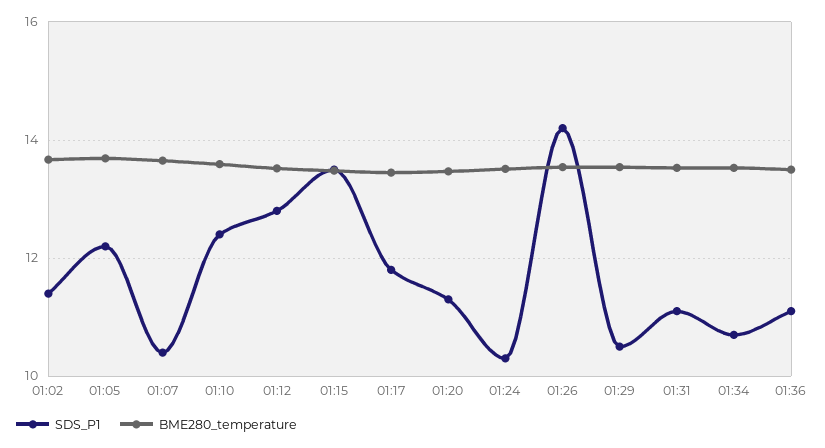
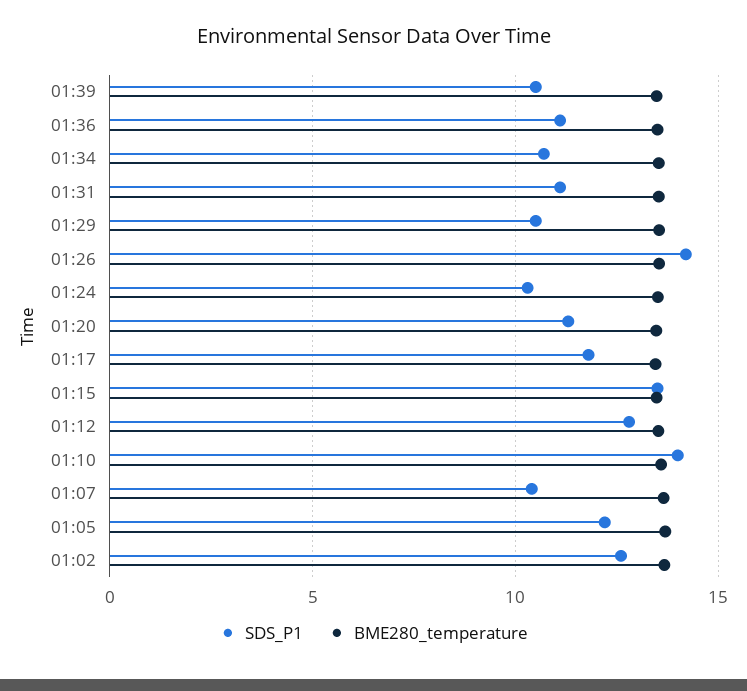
SDS_P1, 01:02: 11.4 -> 12.5
SDS_P1, 01:10: 12.4 -> 14
SDS_P1, 01:39: none -> 10.5
BME280_temperature, 01:39: none -> 13.5

